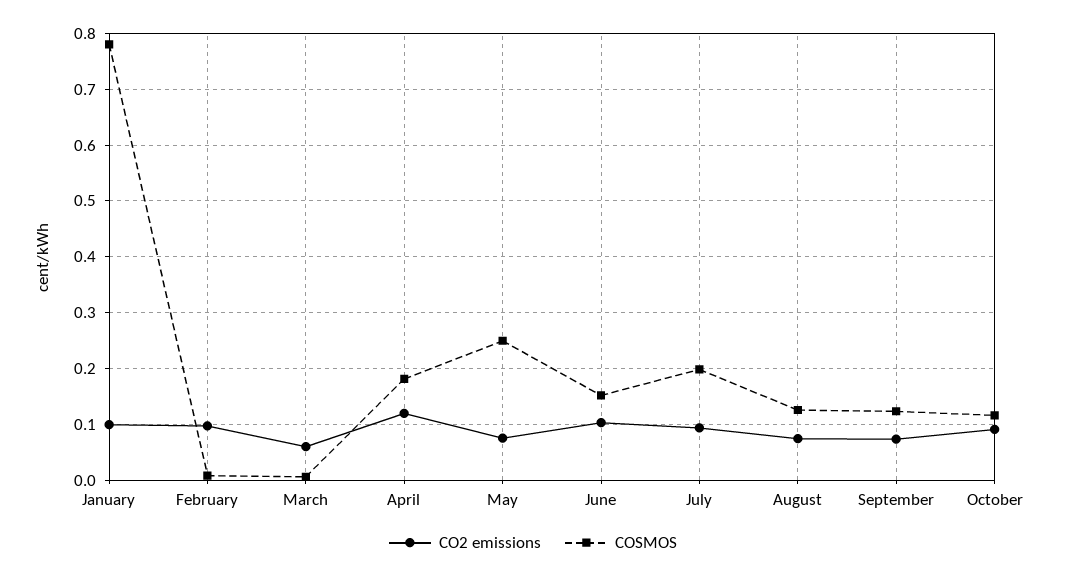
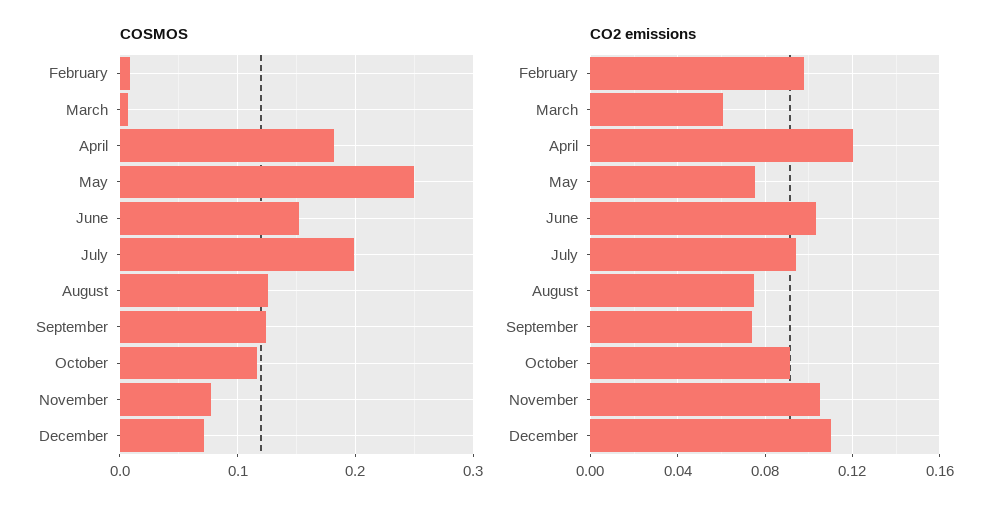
CO2 emissions, January: 0.1 -> none
COSMOS, January: 0.78 -> none
COSMOS, November: none -> 0.08
COSMOS, December: none -> 0.07
CO2 emissions, November: none -> 0.105
CO2 emissions, December: none -> 0.11

